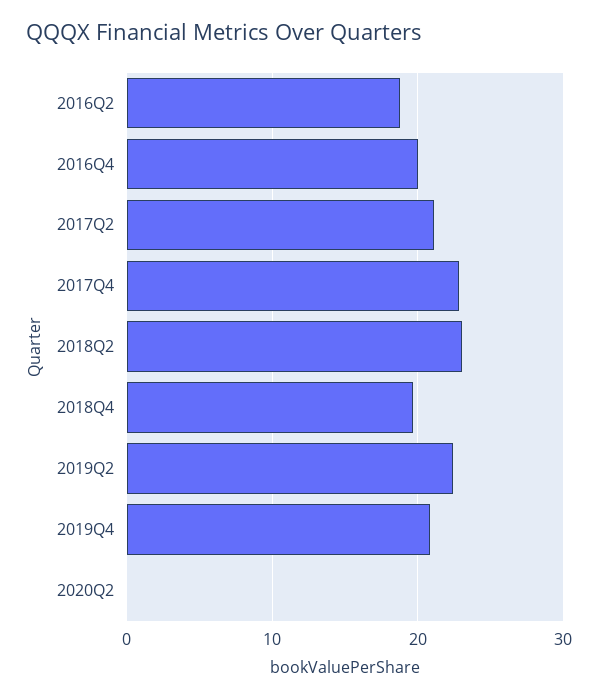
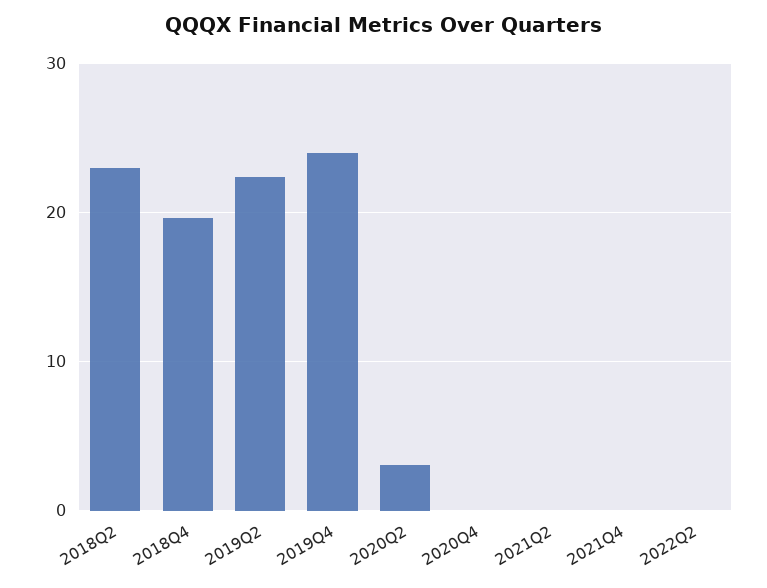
2016Q2: 19 -> none
2016Q4: 20 -> none
2017Q2: 21 -> none
2017Q4: 23 -> none
2019Q4: 21 -> 24
2020Q2: 0 -> 3
2020Q4: none -> 0
2021Q2: none -> 0
2021Q4: none -> 0
2022Q2: none -> 0

